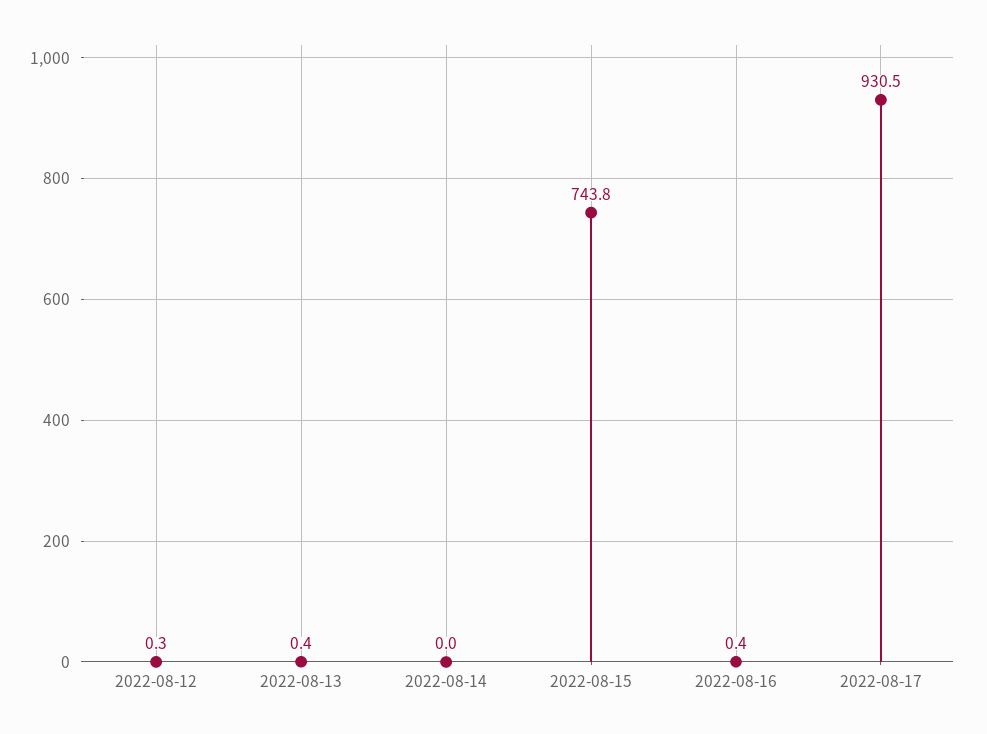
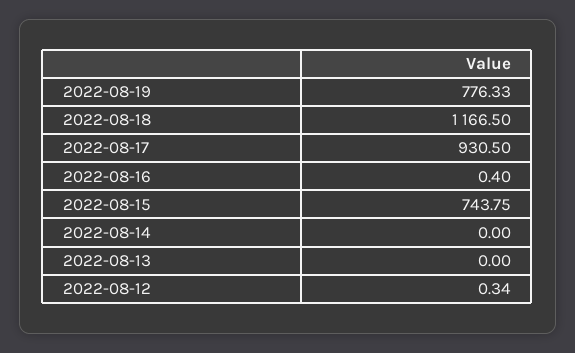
2022-08-13: 0.4 -> 0
2022-08-19: none -> 776.33
2022-08-18: none -> 1166.5

